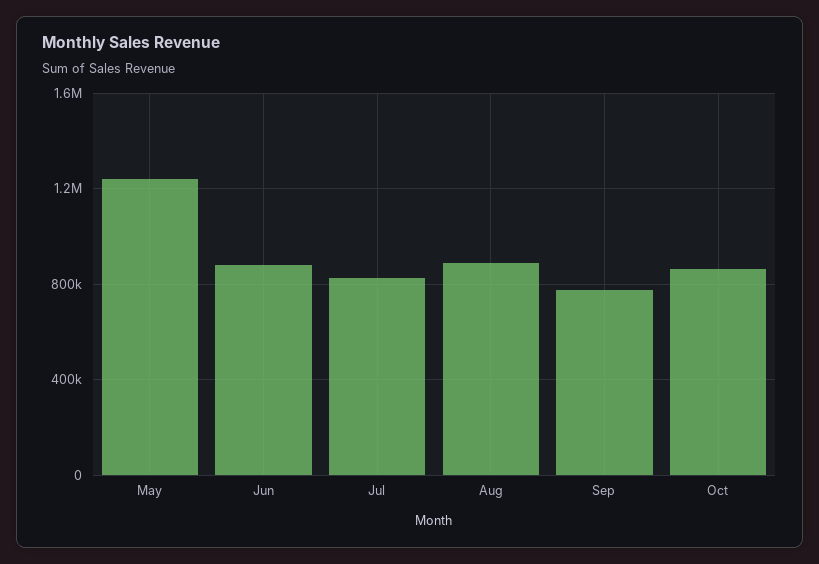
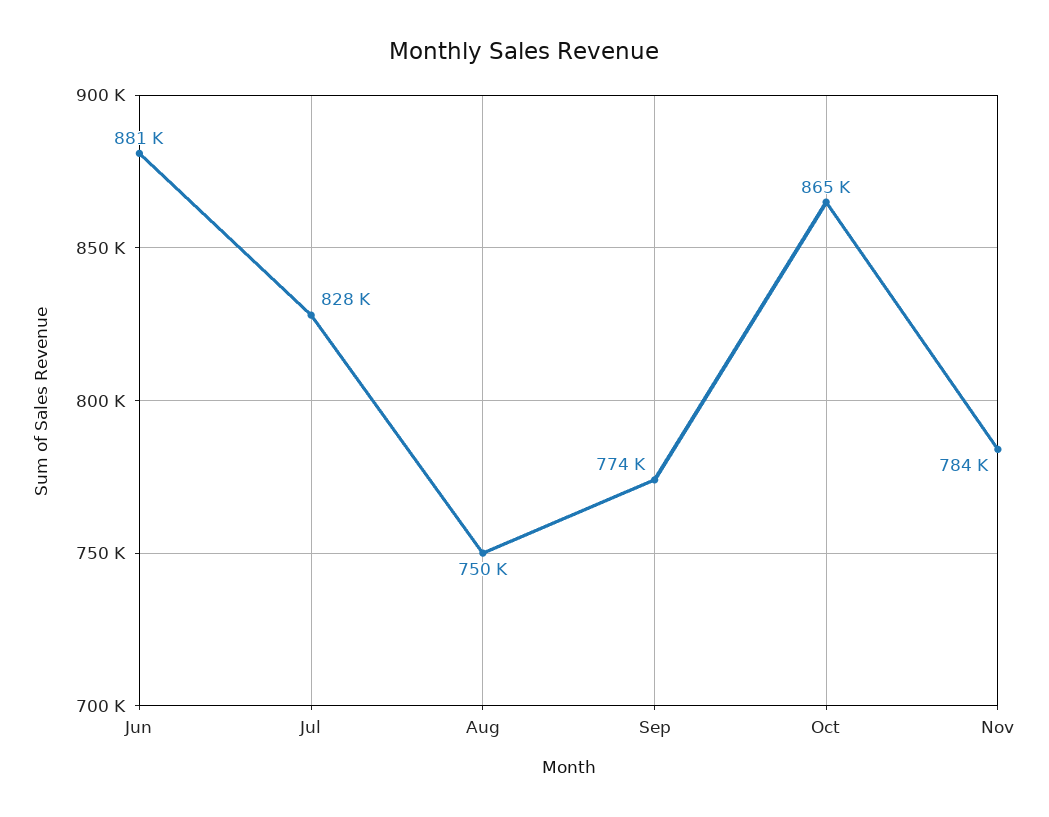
May: 1250000 -> none
Aug: 900000 -> 750000
Nov: none -> 784000

